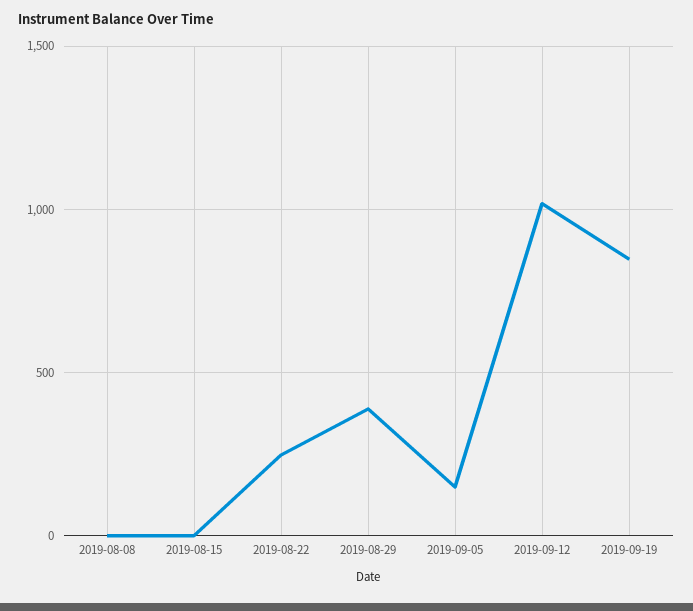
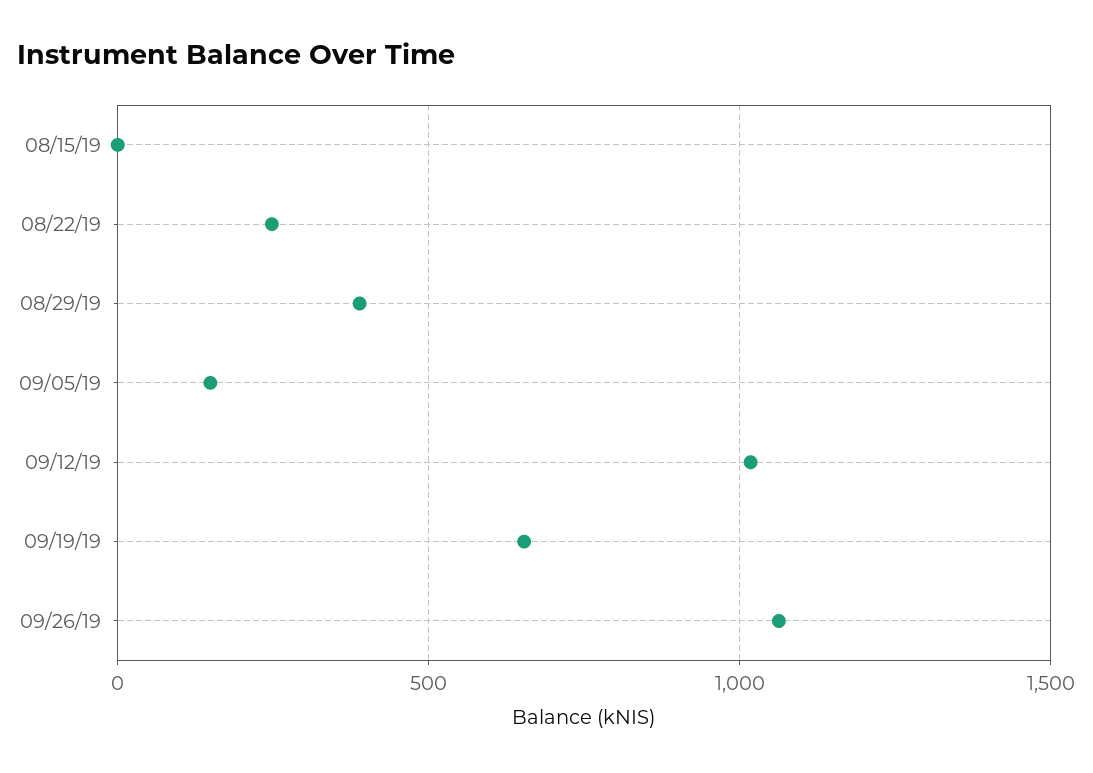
2019-08-08: 0 -> none
2019-09-19: 850 -> 650
09/26/19: none -> 1050

